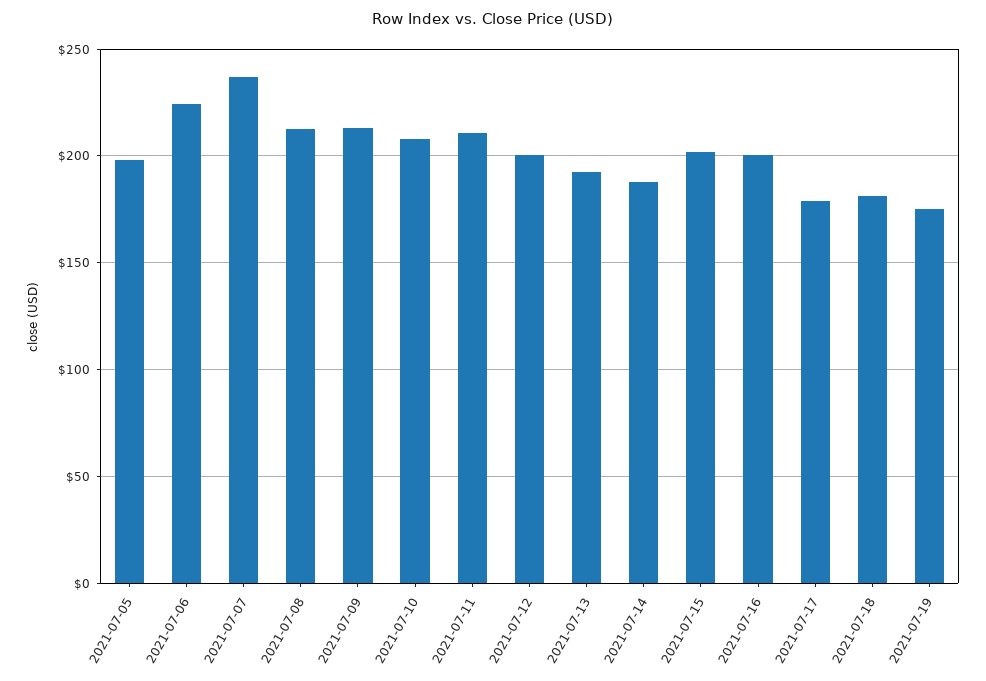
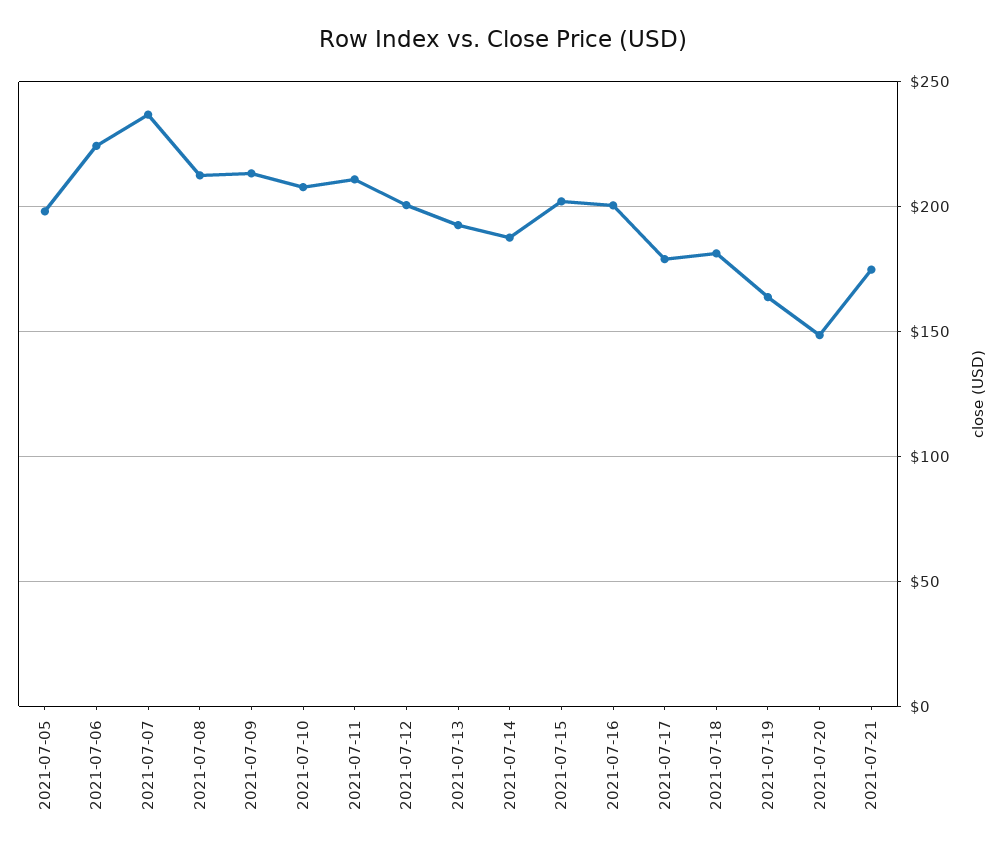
2021-07-19: 175 -> 165
2021-07-20: none -> 150
2021-07-21: none -> 175

